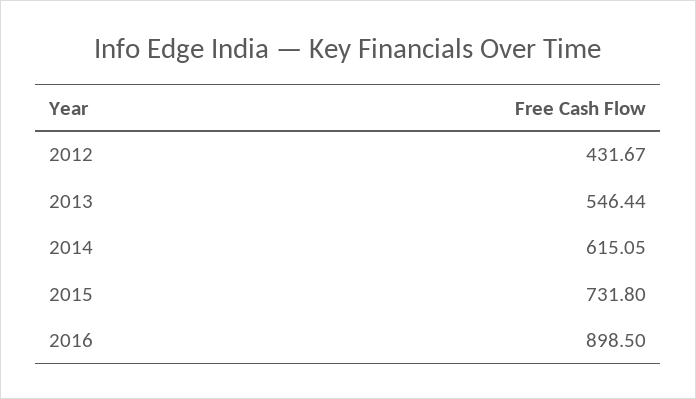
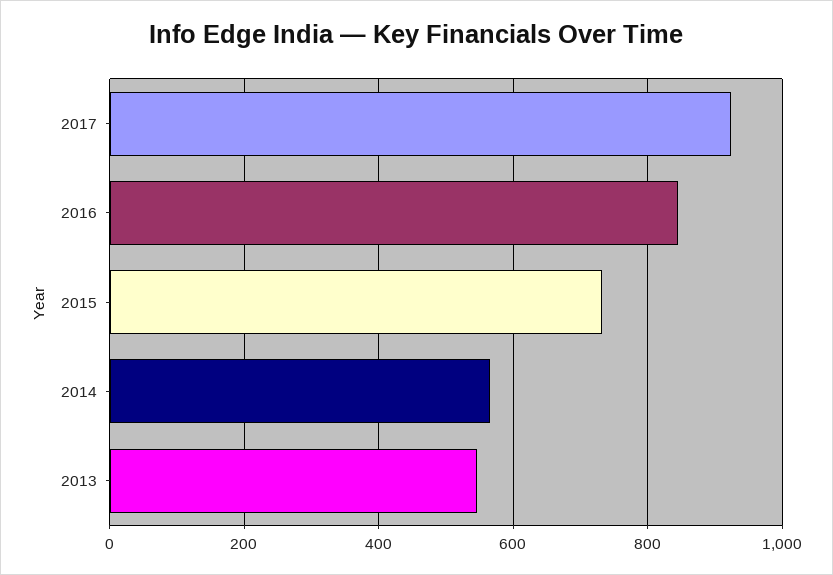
2012: 431.67 -> none
2014: 615.05 -> 560
2016: 898.5 -> 840
2017: none -> 920

